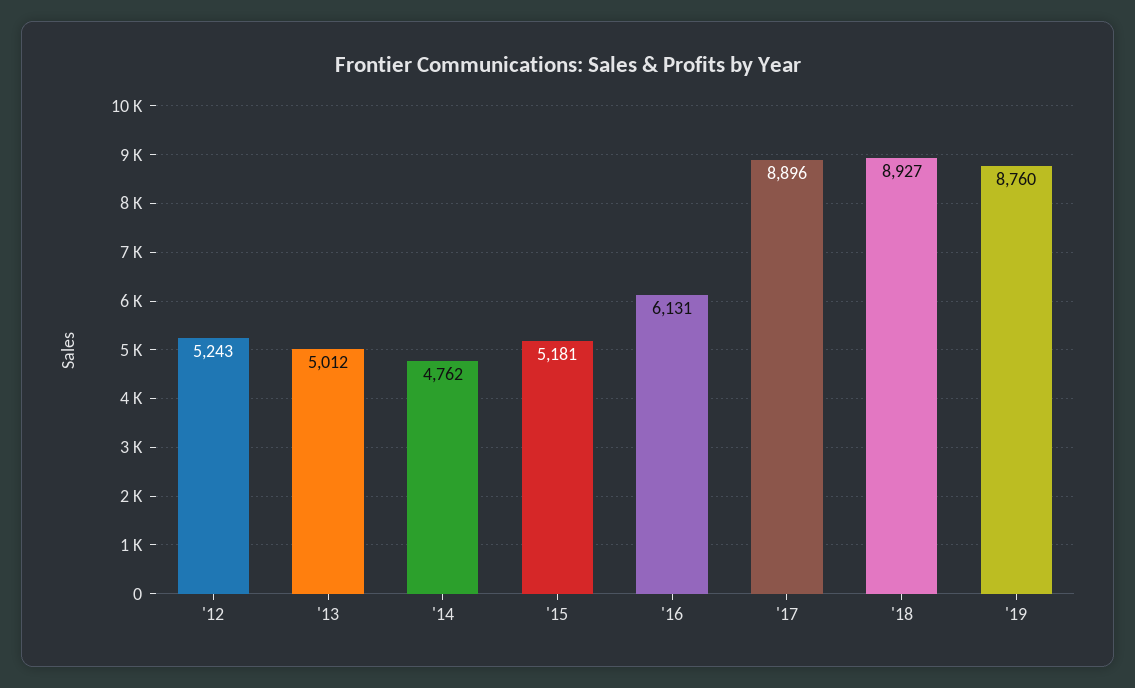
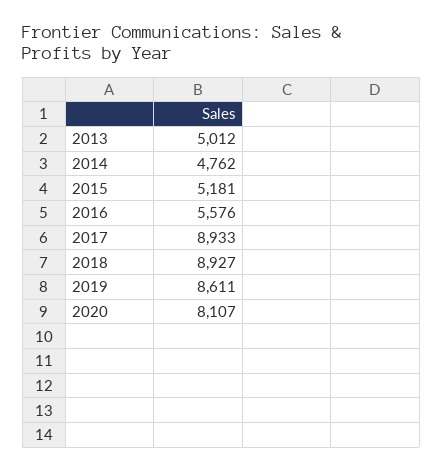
'12: 5243 -> none
'16: 6131 -> 5576
'17: 8896 -> 8933
'19: 8760 -> 8611
2020: none -> 8107

